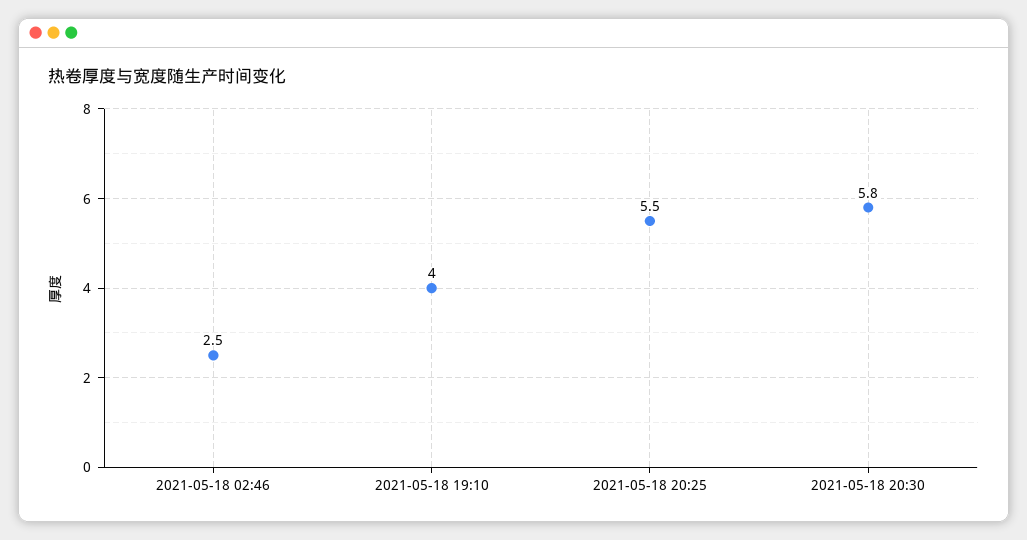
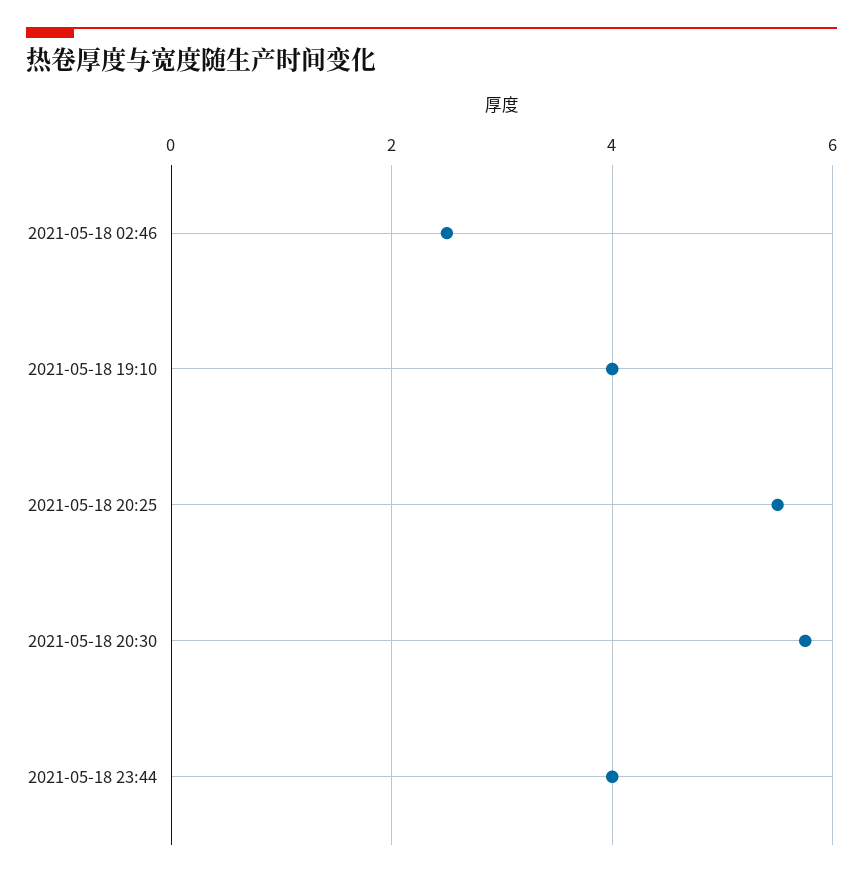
2021-05-18 23:44: none -> 4

